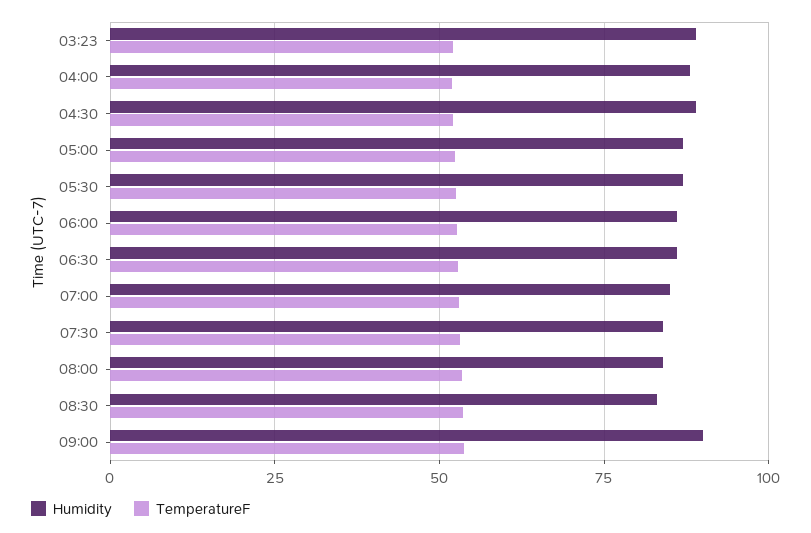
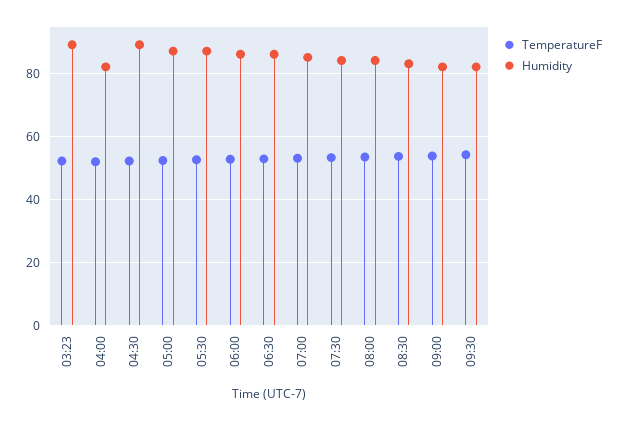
Humidity, 04:00: 87.5 -> 82
Humidity, 09:00: 90 -> 82
TemperatureF, 09:30: none -> 54
Humidity, 09:30: none -> 82

